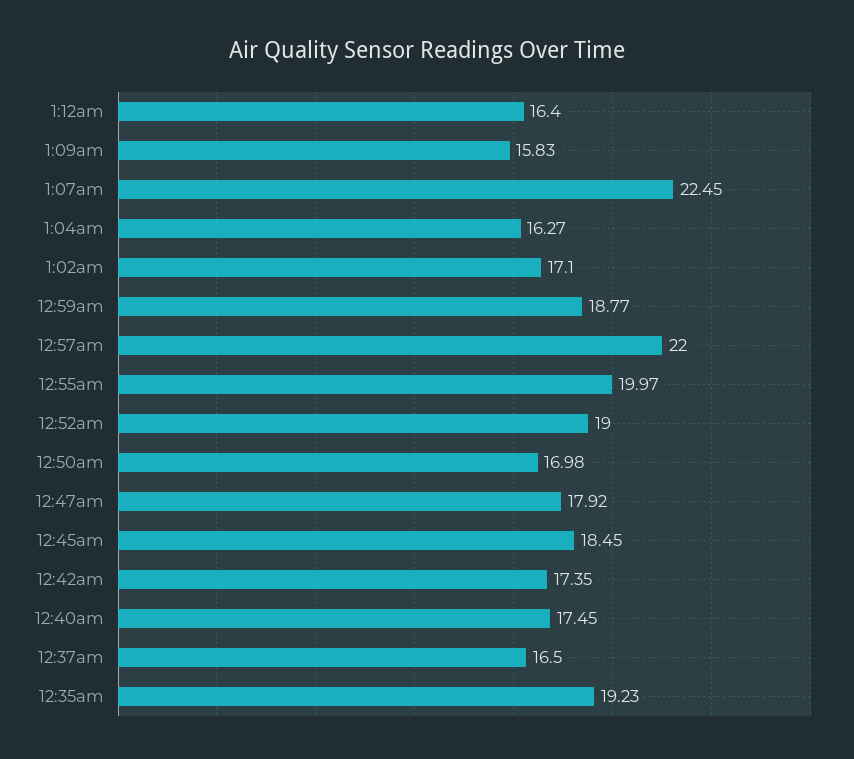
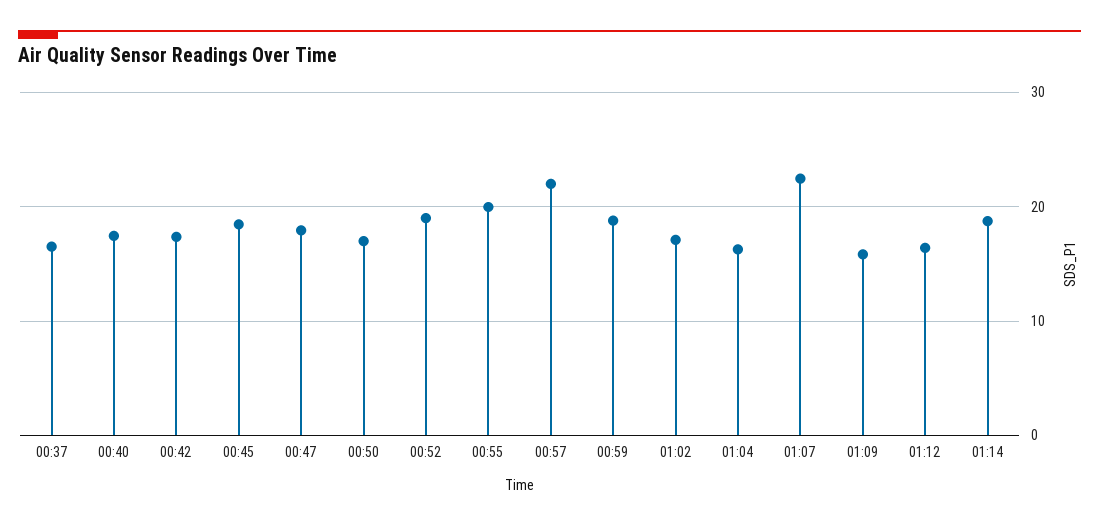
12:35am: 19.23 -> none
01:14: none -> 19

